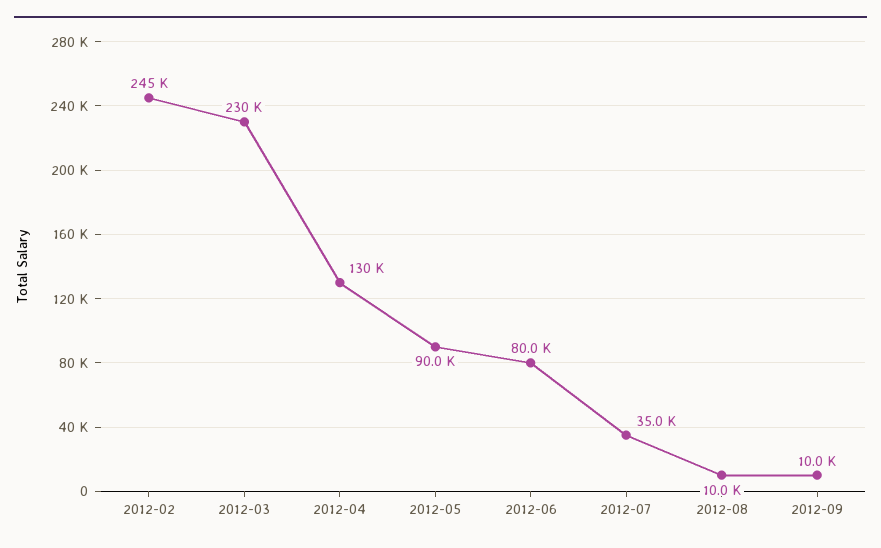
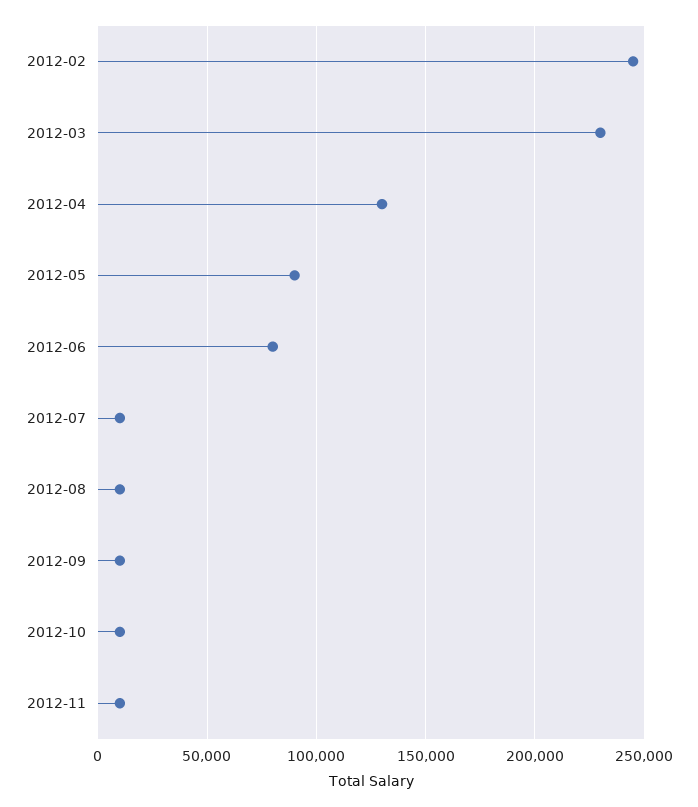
2012-07: 35000 -> 10000
2012-10: none -> 10000
2012-11: none -> 10000

